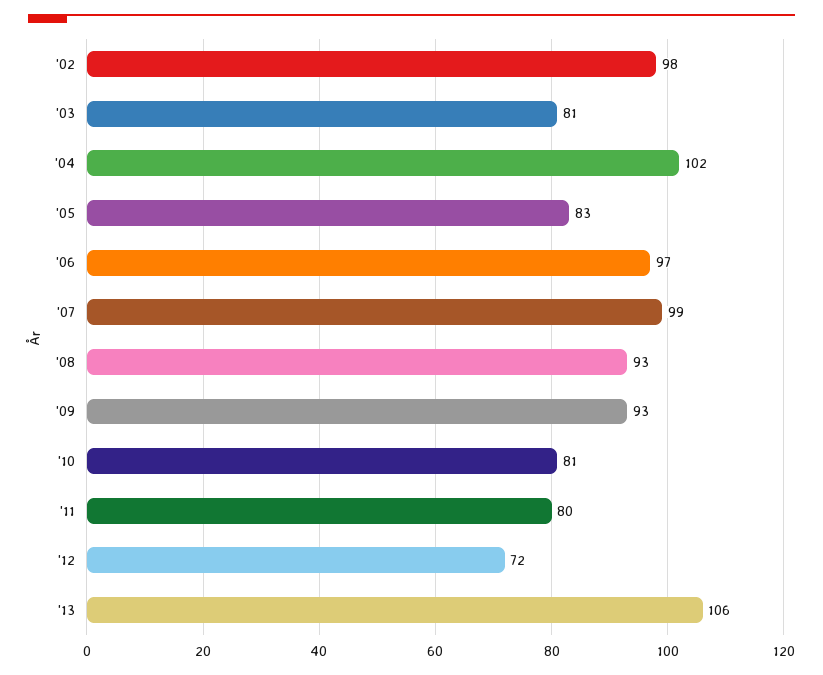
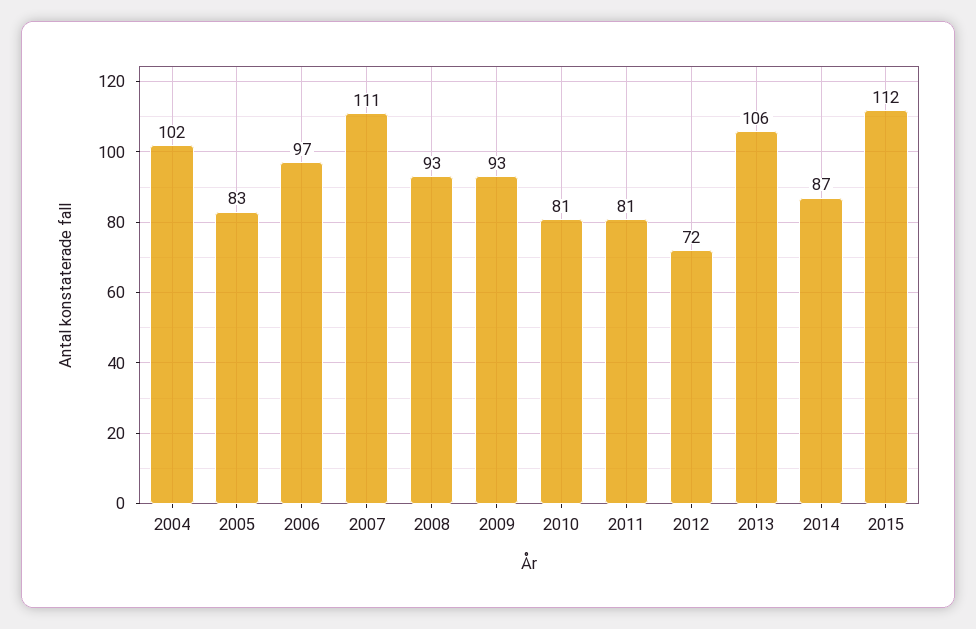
'02: 98 -> none
'03: 81 -> none
'07: 99 -> 111
'11: 80 -> 81
2014: none -> 87
2015: none -> 112

